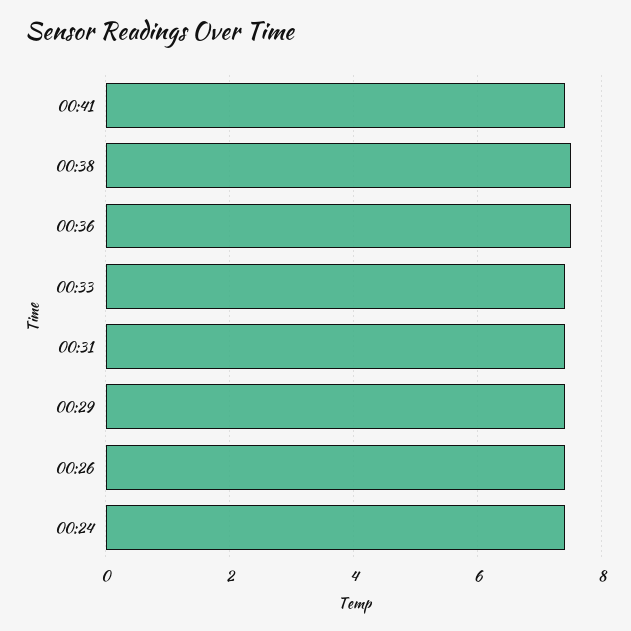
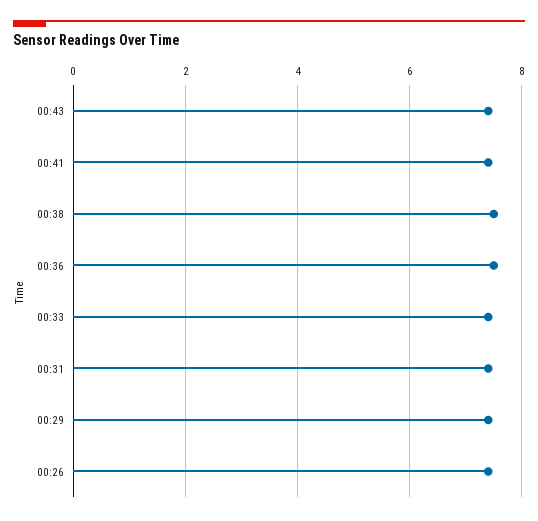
00:24: 7.5 -> none
00:43: none -> 7.5

